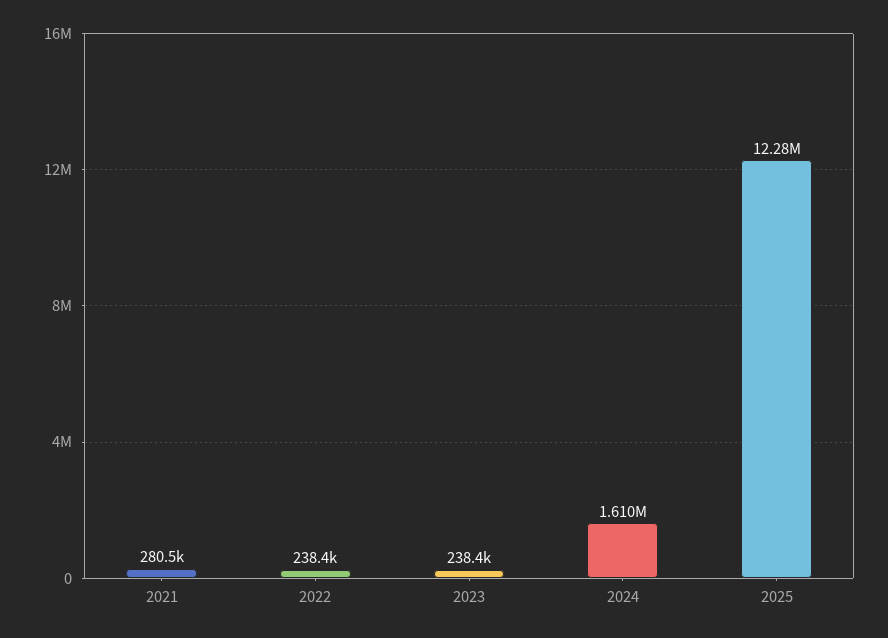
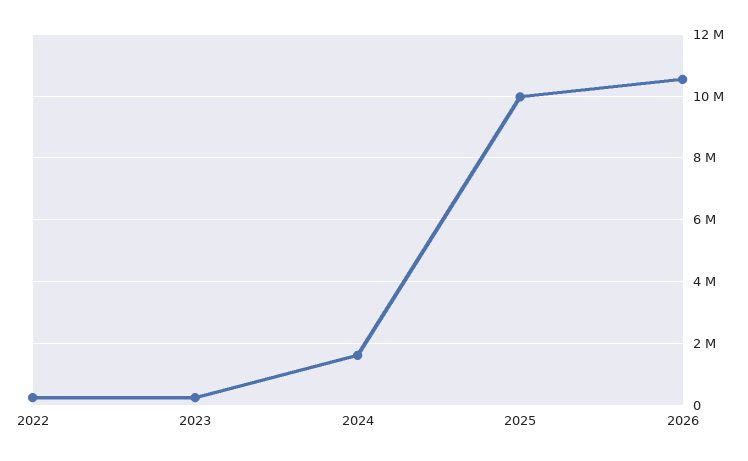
2021: 280500 -> none
2025: 12280000 -> 10000000
2026: none -> 10600000

